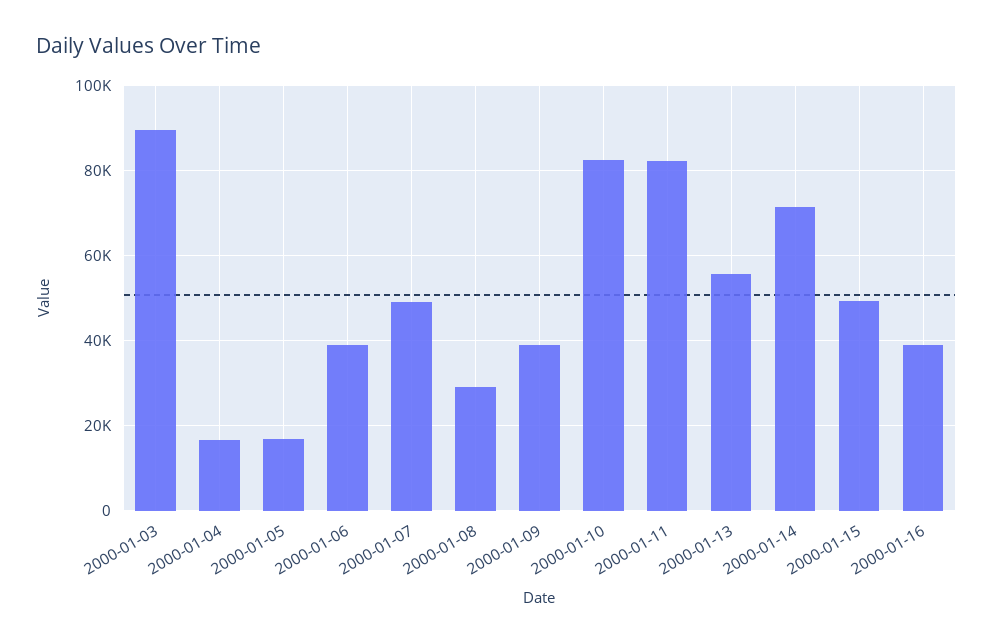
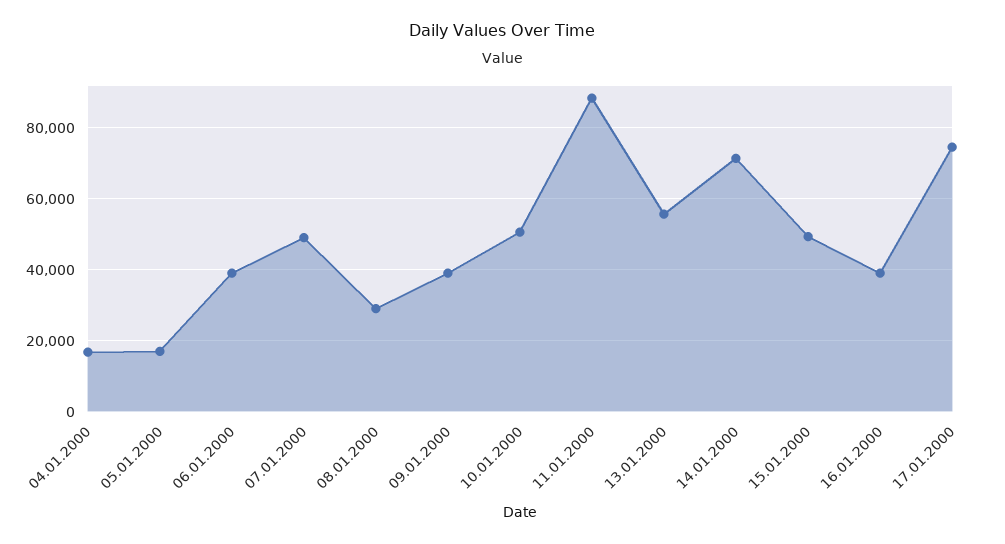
2000-01-03: 90000 -> none
2000-01-10: 82000 -> 50000
2000-01-11: 82000 -> 88000
17.01.2000: none -> 74000

